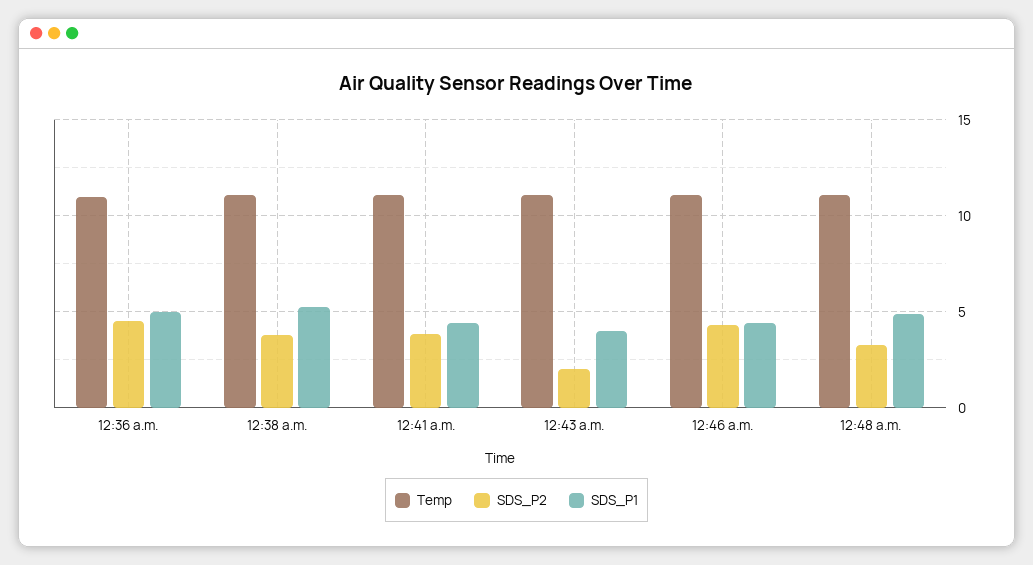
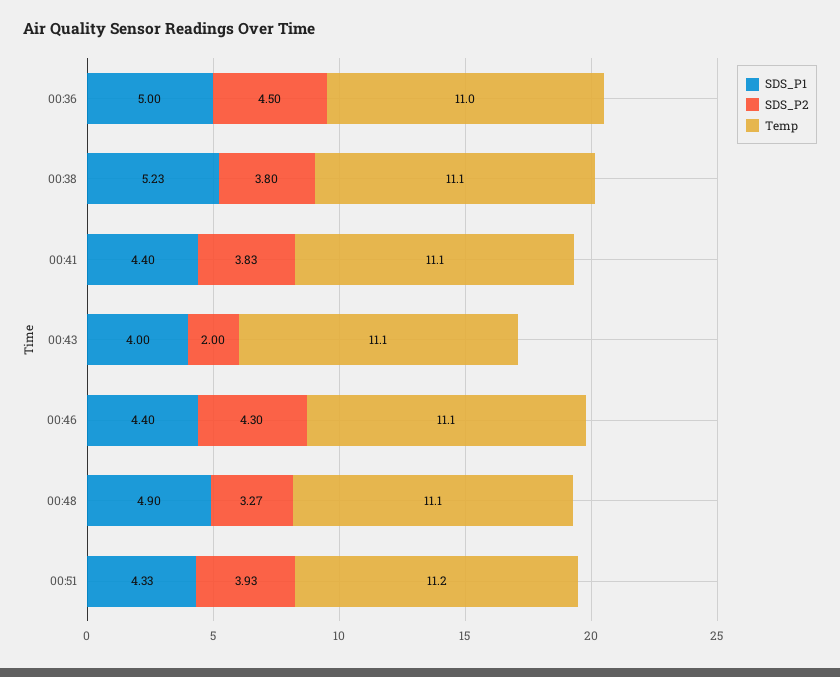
SDS_P1, 00:51: none -> 4.33
SDS_P2, 00:51: none -> 3.93
Temp, 00:51: none -> 11.2

